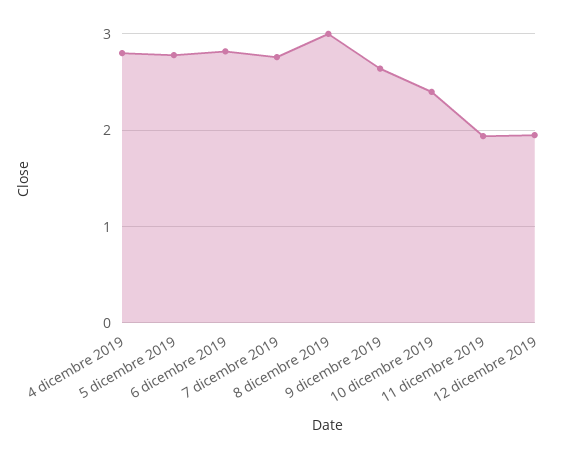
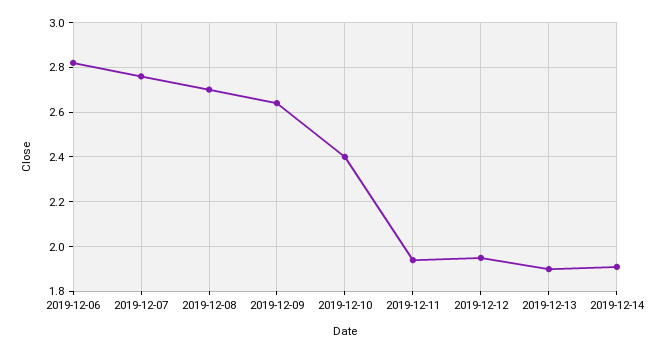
4 dicembre 2019: 2.8 -> none
5 dicembre 2019: 2.8 -> none
8 dicembre 2019: 3 -> 2.7
2019-12-13: none -> 1.9
2019-12-14: none -> 1.9

